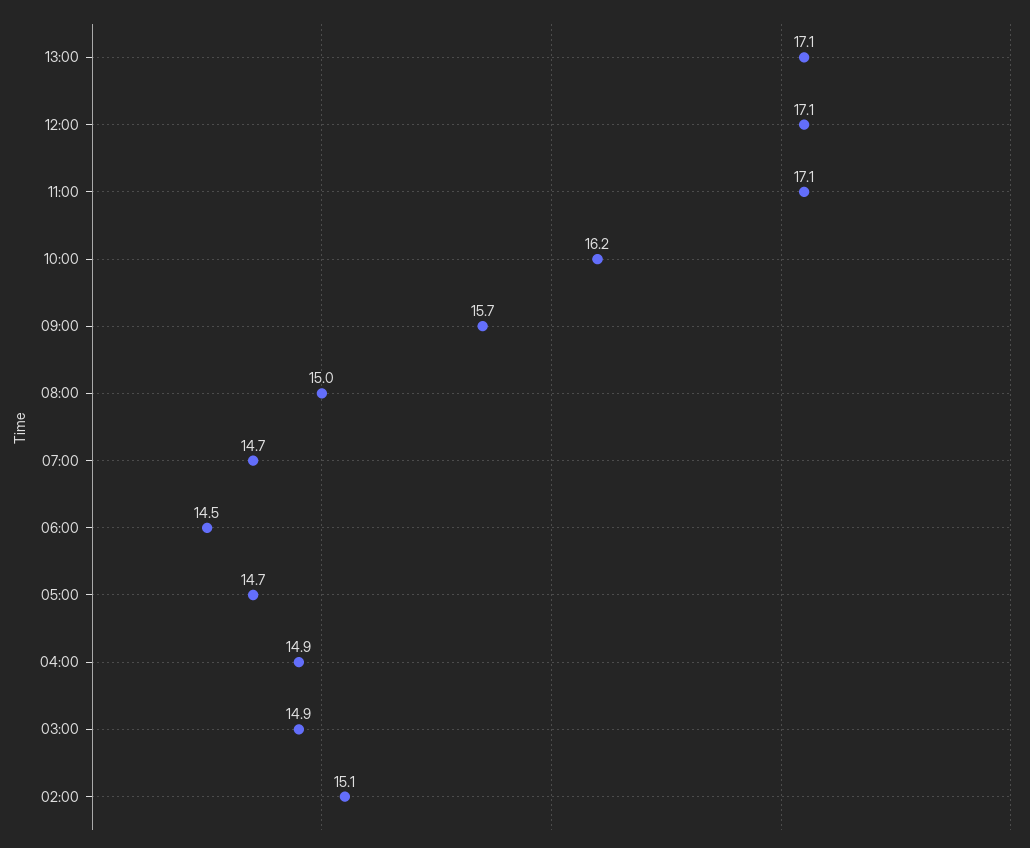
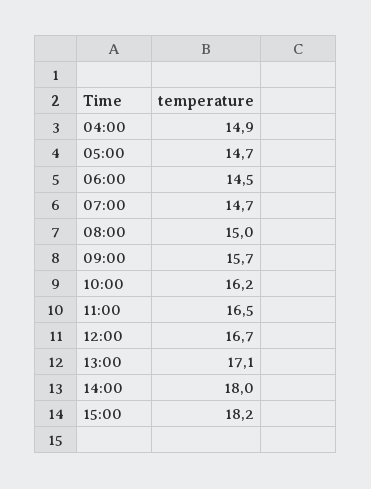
12:00: 17.1 -> 16.7
11:00: 17.1 -> 16.5
03:00: 14.9 -> none
02:00: 15.1 -> none
14:00: none -> 18
15:00: none -> 18.2

